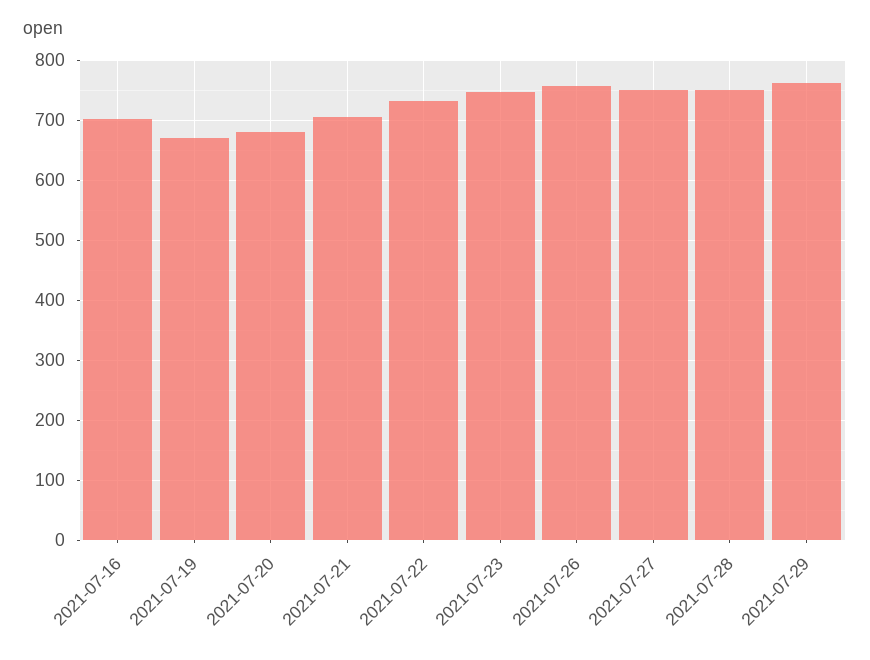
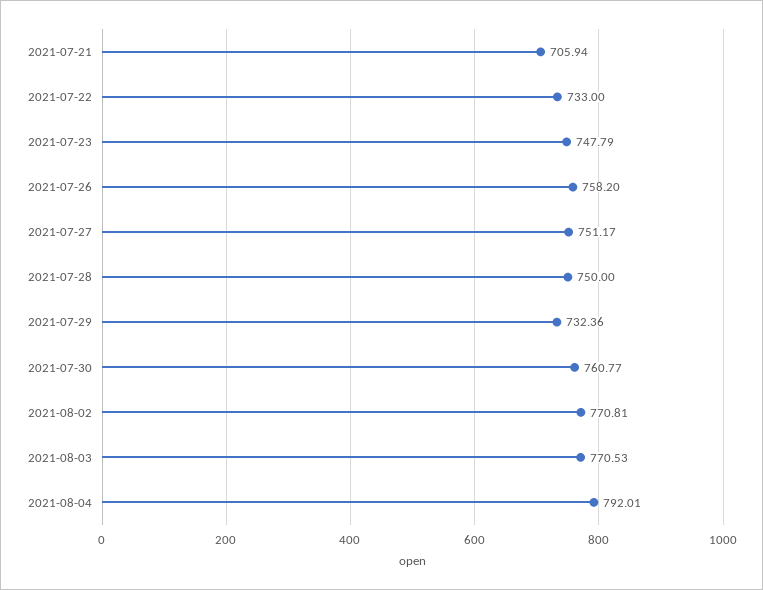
2021-07-16: 700 -> none
2021-07-19: 670 -> none
2021-07-20: 680 -> none
2021-07-29: 760 -> 732.36
2021-07-30: none -> 760.77
2021-08-02: none -> 770.81
2021-08-03: none -> 770.53
2021-08-04: none -> 792.01

